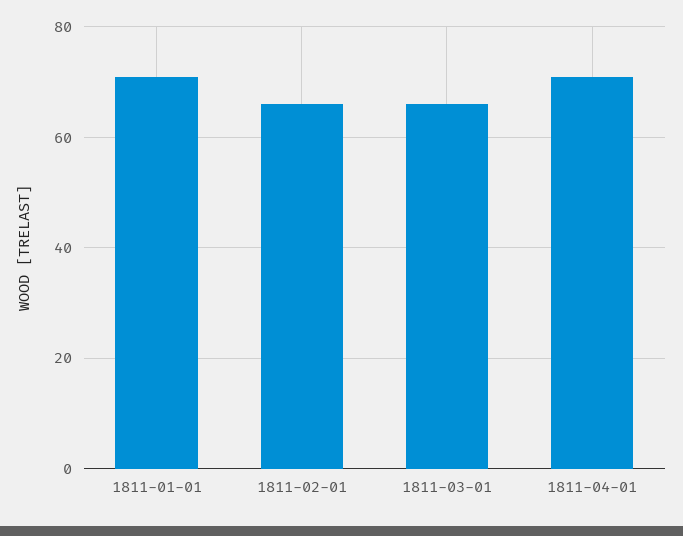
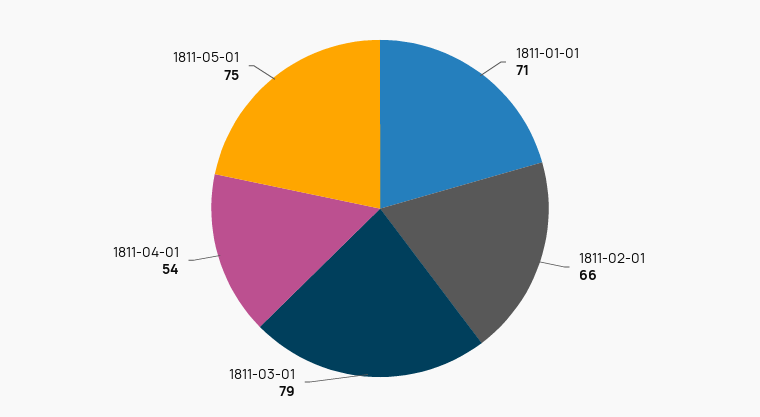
1811-03-01: 65 -> 79
1811-04-01: 70 -> 54
1811-05-01: none -> 75

